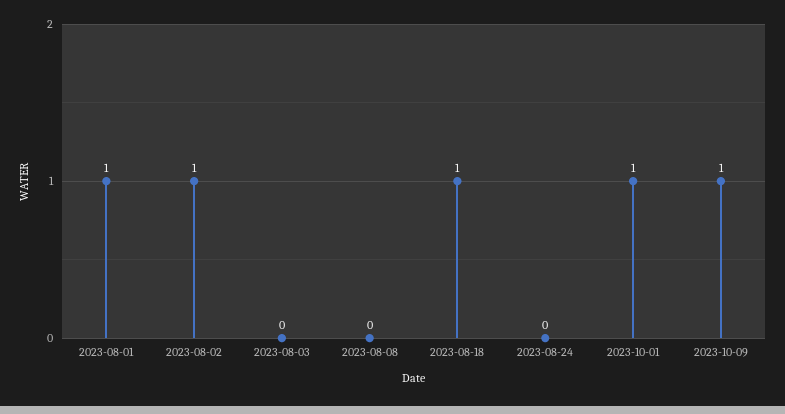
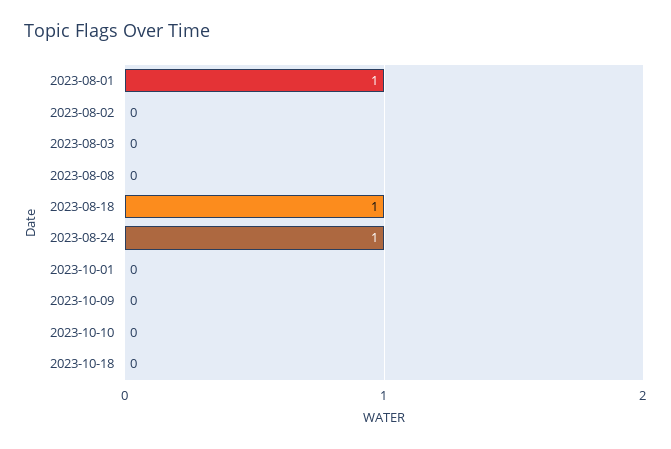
2023-08-02: 1 -> 0
2023-08-24: 0 -> 1
2023-10-01: 1 -> 0
2023-10-09: 1 -> 0
2023-10-10: none -> 0
2023-10-18: none -> 0

